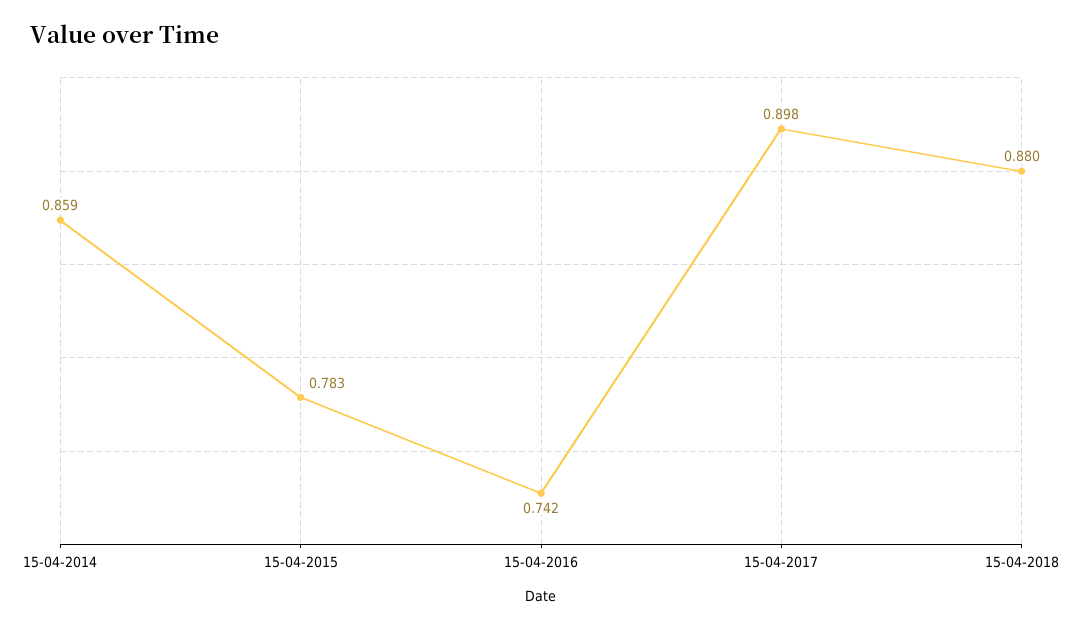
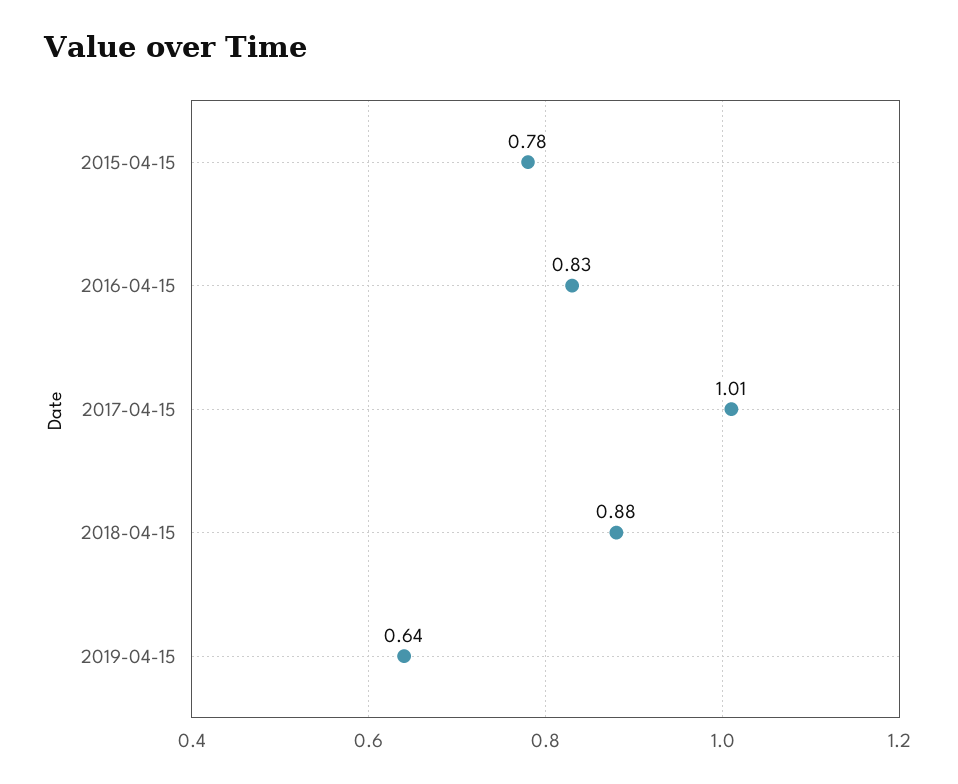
15-04-2014: 0.859 -> none
15-04-2016: 0.742 -> 0.83
15-04-2017: 0.898 -> 1.01
2019-04-15: none -> 0.64

